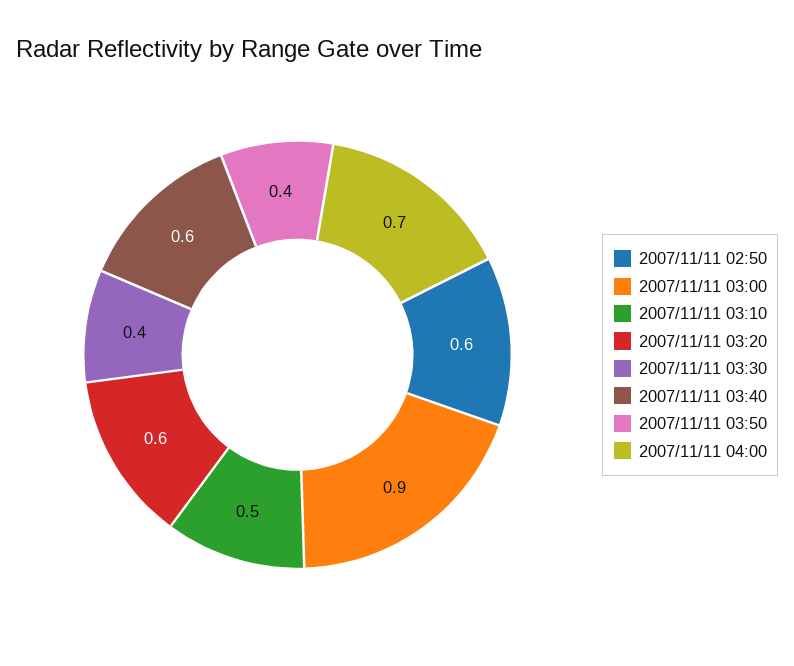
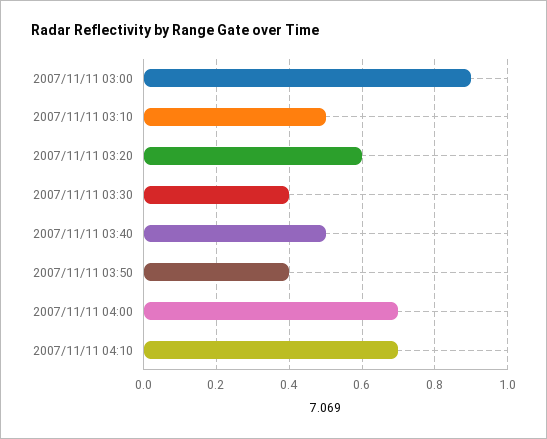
2007/11/11 02:50: 0.6 -> none
2007/11/11 03:40: 0.6 -> 0.5
2007/11/11 04:10: none -> 0.7

